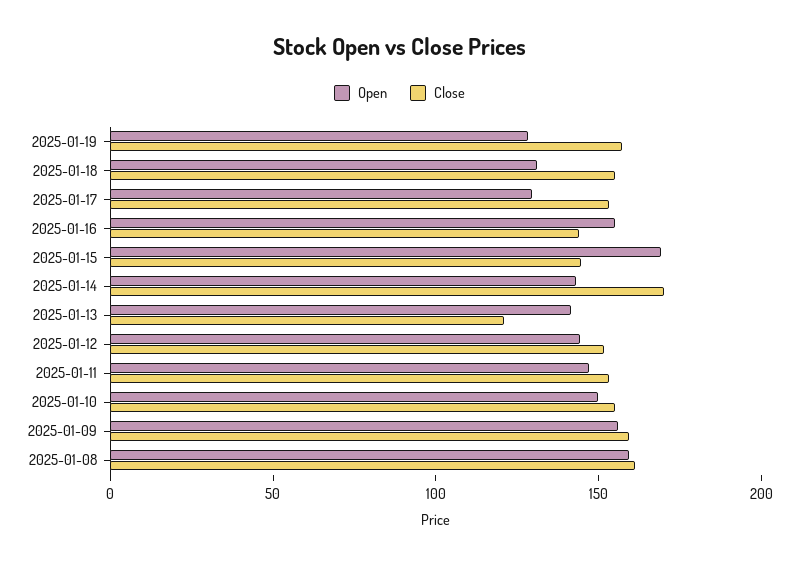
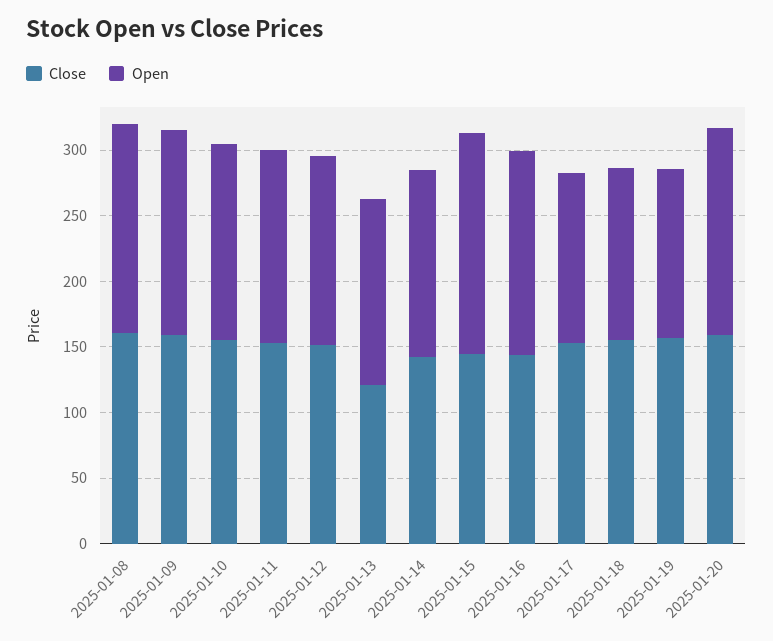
Close, 2025-01-14: 170 -> 140
Close, 2025-01-20: none -> 160
Open, 2025-01-20: none -> 160

